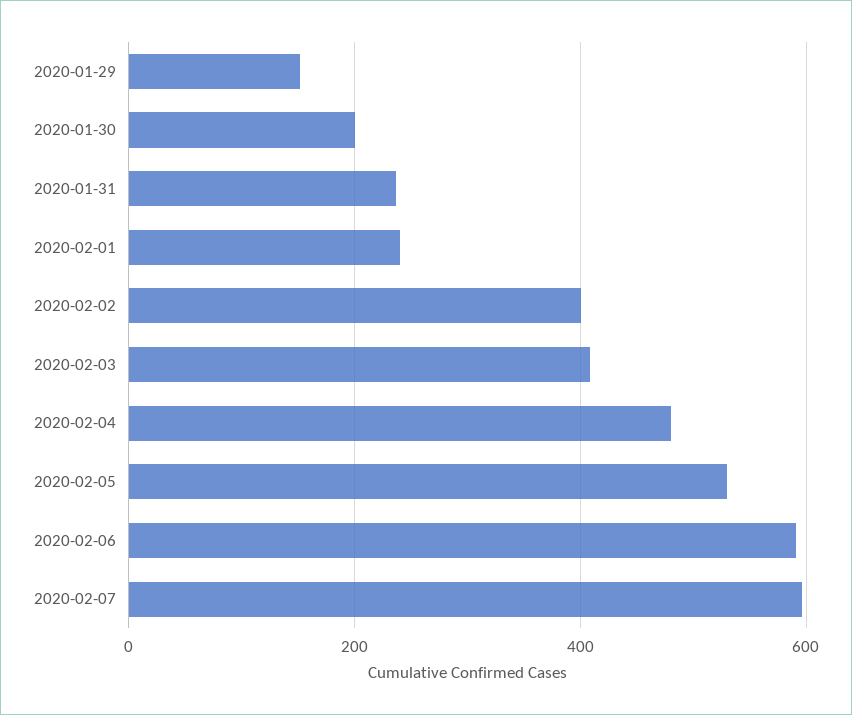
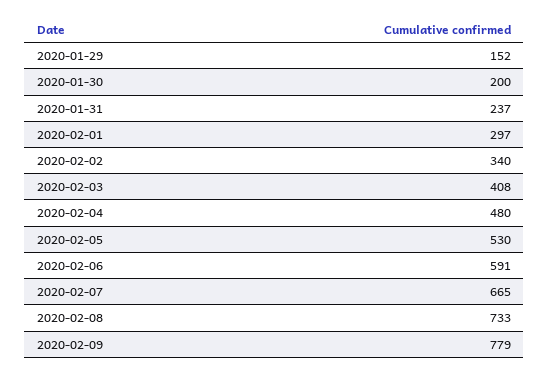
2020-02-01: 240 -> 297
2020-02-02: 400 -> 340
2020-02-07: 600 -> 665
2020-02-08: none -> 733
2020-02-09: none -> 779

